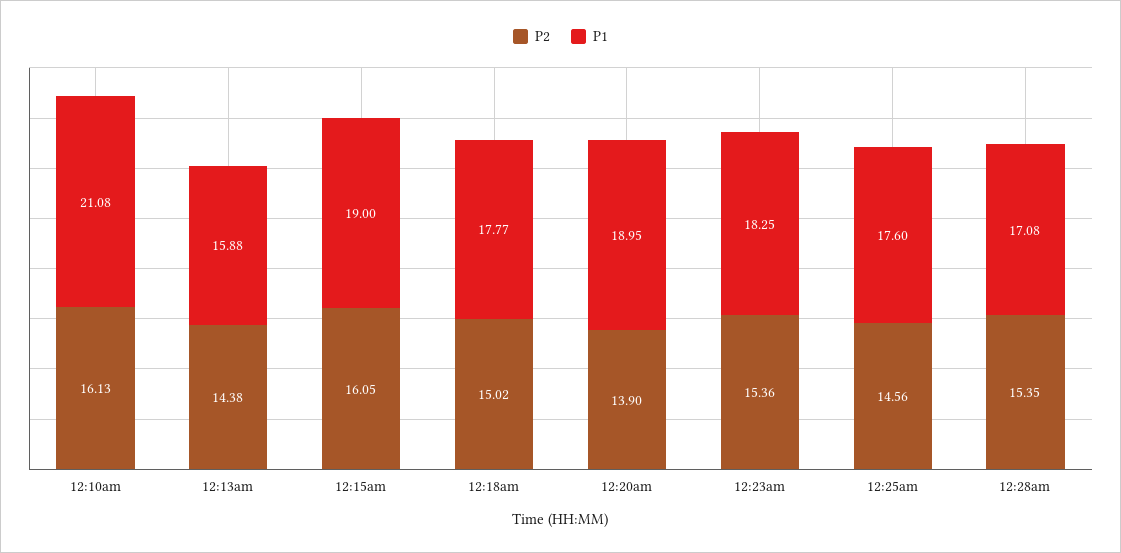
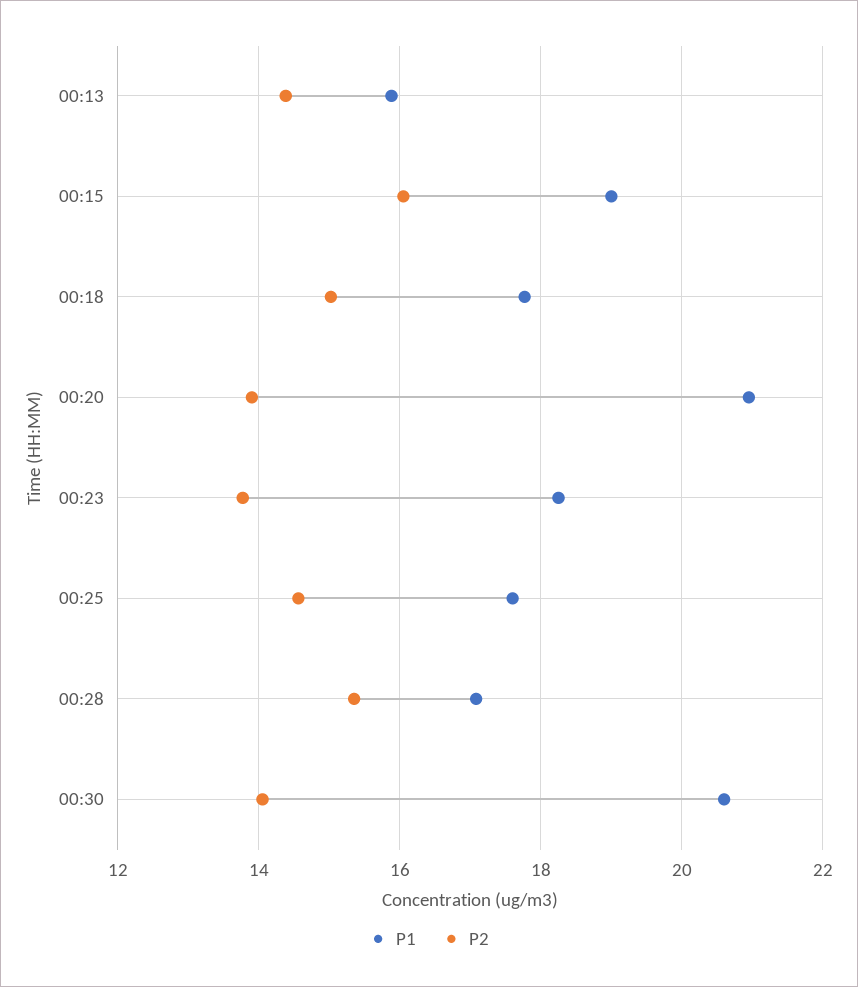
P2, 12:10am: 16.13 -> none
P1, 12:10am: 21.08 -> none
P1, 12:20am: 18.95 -> 21
P2, 12:23am: 15.36 -> 13.8
P1, 00:30: none -> 20.6
P2, 00:30: none -> 14

